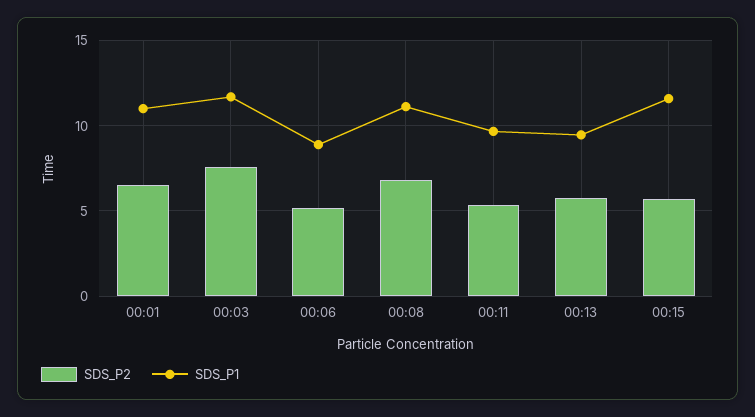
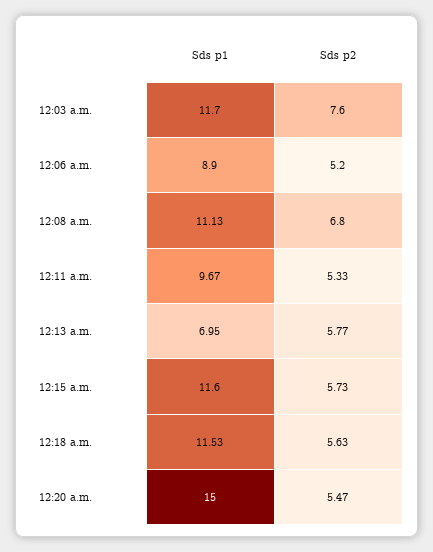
SDS_P2, 00:01: 6.5 -> none
SDS_P1, 00:01: 11 -> none
SDS_P1, 00:13: 9.5 -> 6.95
SDS_P1, 12:18 a.m.: none -> 11.53
SDS_P2, 12:18 a.m.: none -> 5.63
SDS_P1, 12:20 a.m.: none -> 15
SDS_P2, 12:20 a.m.: none -> 5.47

